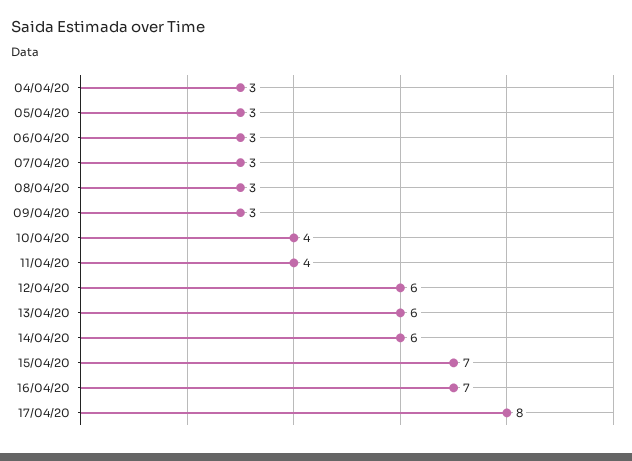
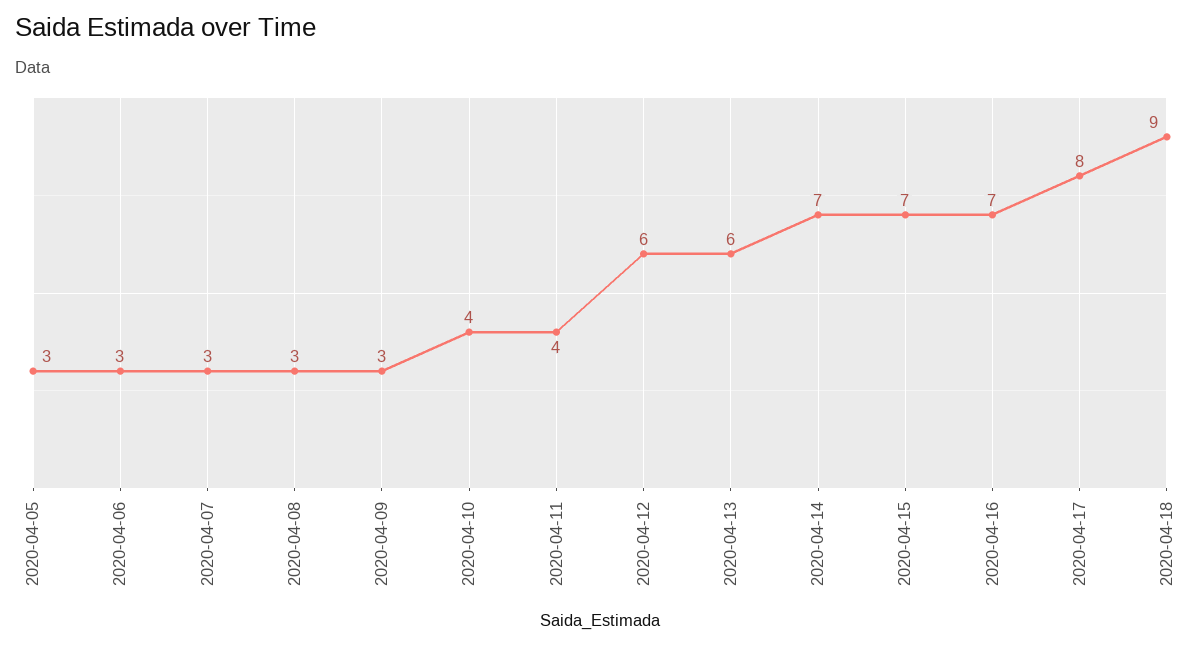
04/04/20: 3 -> none
14/04/20: 6 -> 7
2020-04-18: none -> 9

